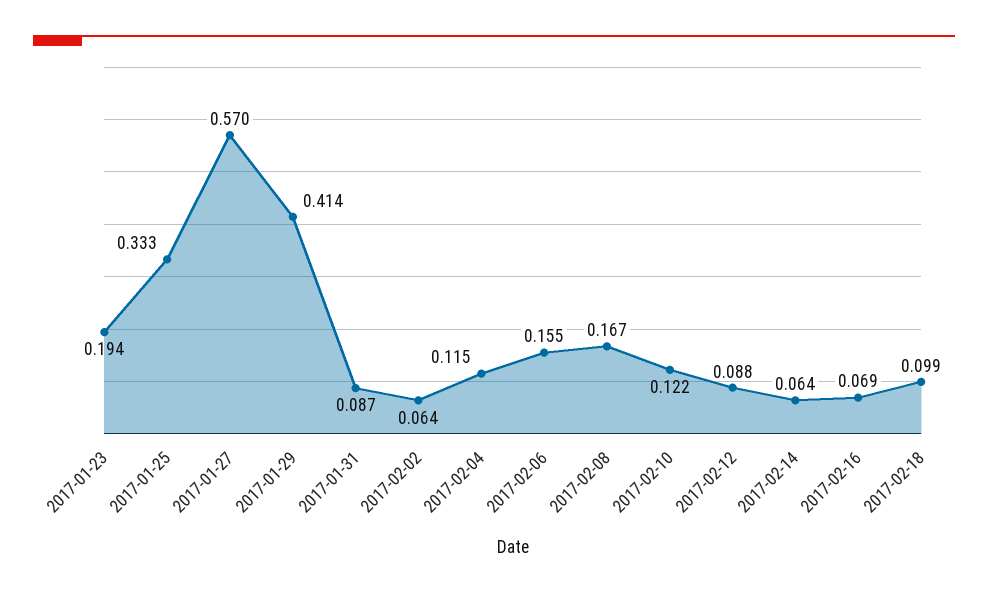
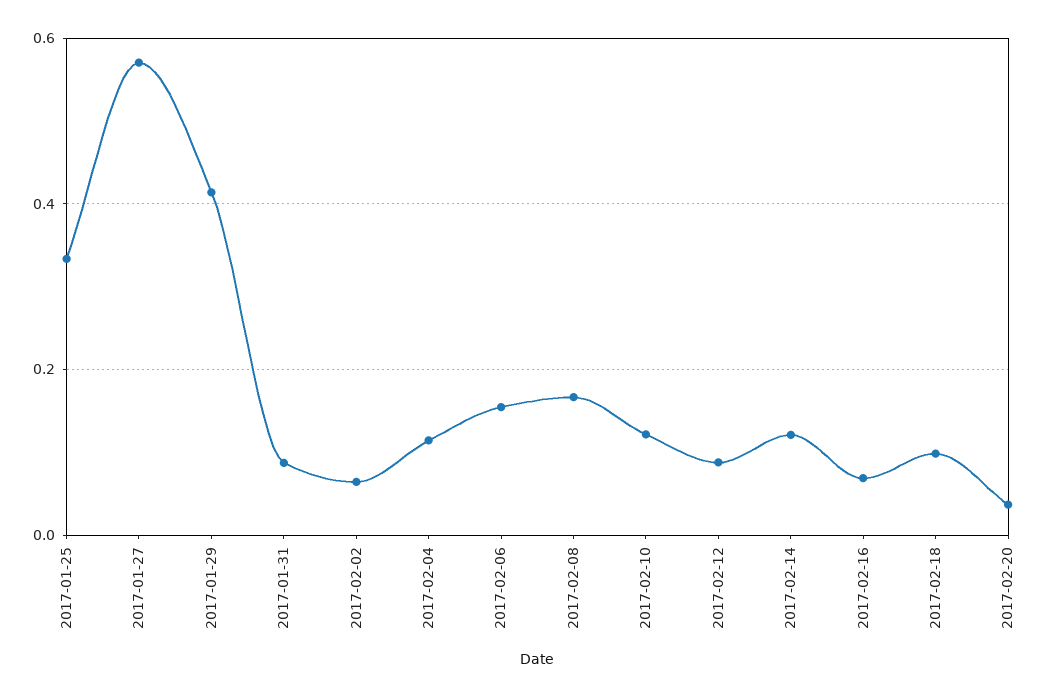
2017-01-23: 0.194 -> none
2017-02-14: 0.064 -> 0.12
2017-02-20: none -> 0.04

